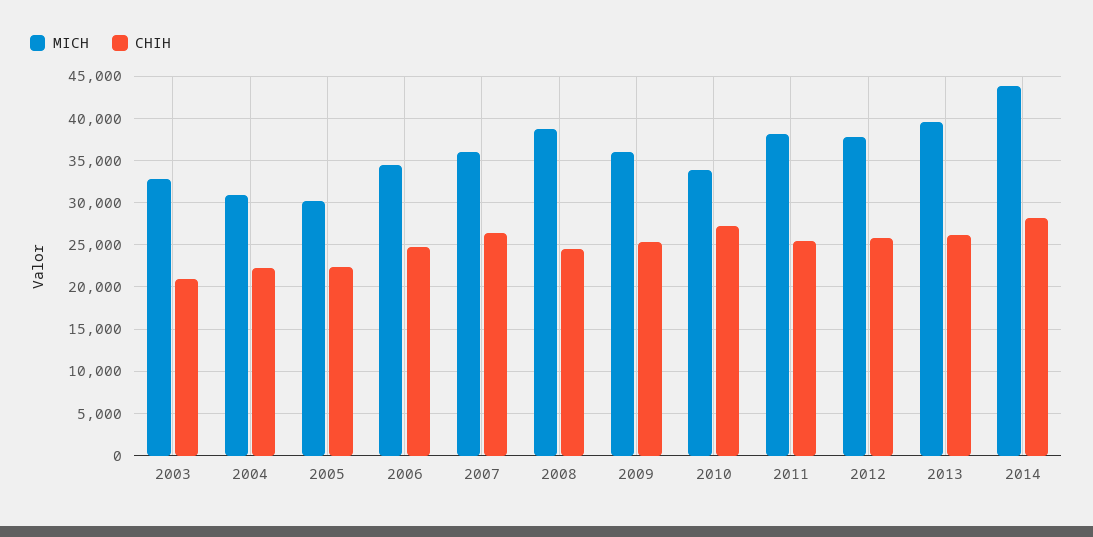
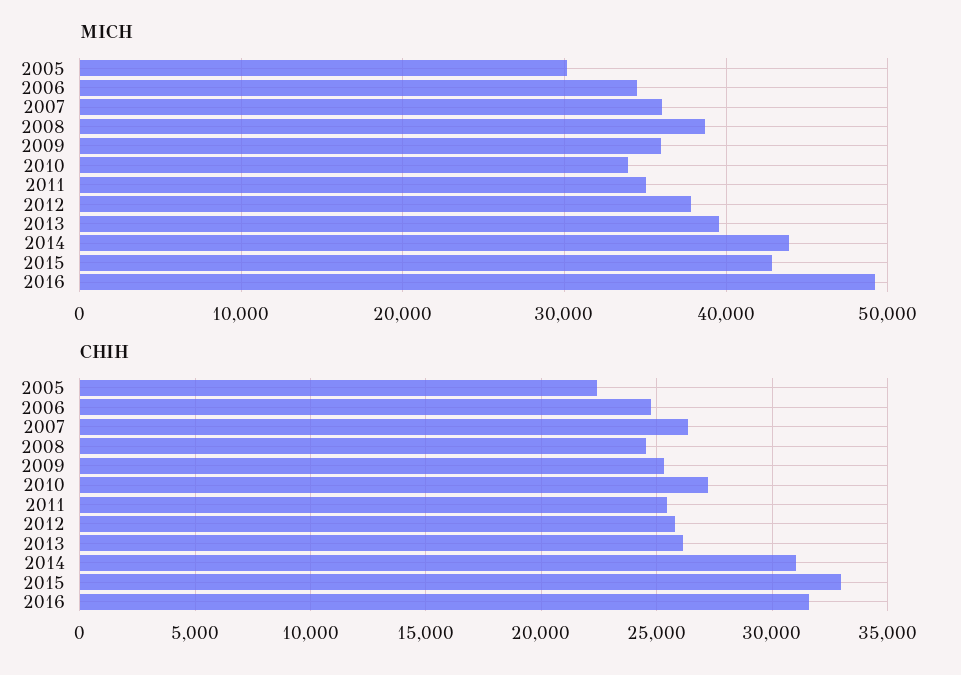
MICH, 2003: 33000 -> none
CHIH, 2003: 21000 -> none
MICH, 2004: 31000 -> none
CHIH, 2004: 22000 -> none
MICH, 2011: 38000 -> 35000
CHIH, 2014: 28000 -> 31000
MICH, 2015: none -> 43000
MICH, 2016: none -> 49000
CHIH, 2015: none -> 33000
CHIH, 2016: none -> 31500

